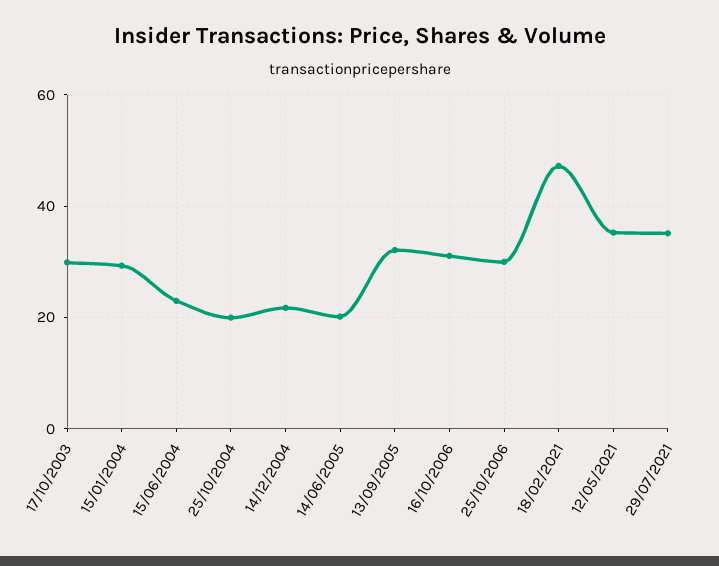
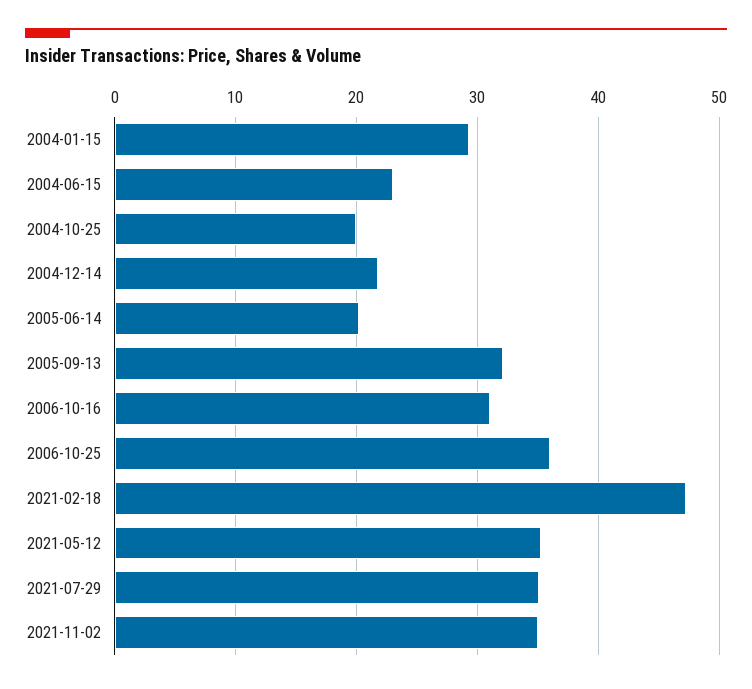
17/10/2003: 30 -> none
25/10/2006: 30 -> 36
2021-11-02: none -> 35

